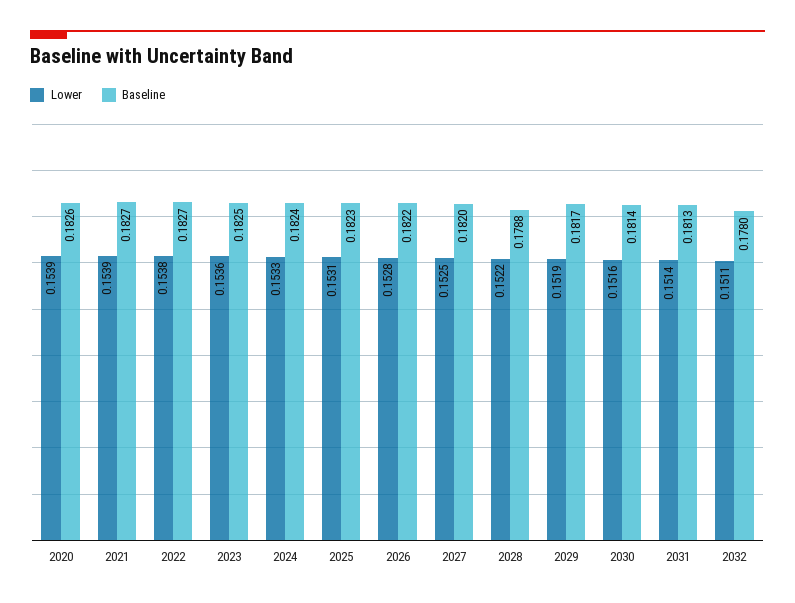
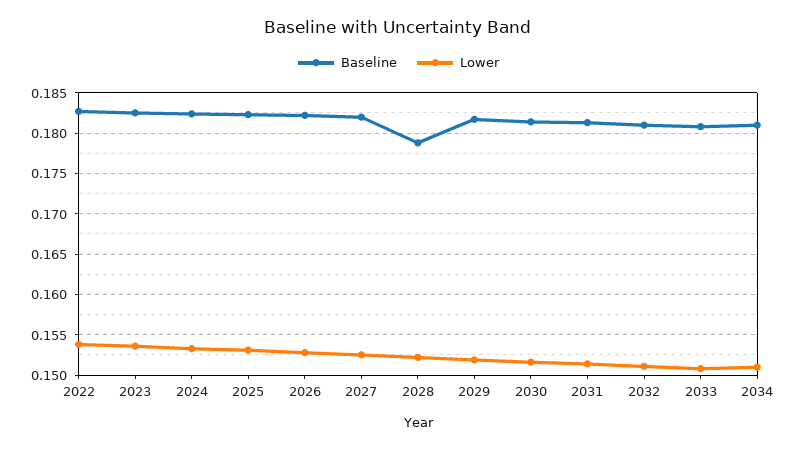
Lower, 2020: 0.1539 -> none
Baseline, 2020: 0.1826 -> none
Lower, 2021: 0.1539 -> none
Baseline, 2021: 0.1827 -> none
Baseline, 2032: 0.178 -> 0.181
Baseline, 2033: none -> 0.181
Lower, 2033: none -> 0.151
Baseline, 2034: none -> 0.181
Lower, 2034: none -> 0.151

